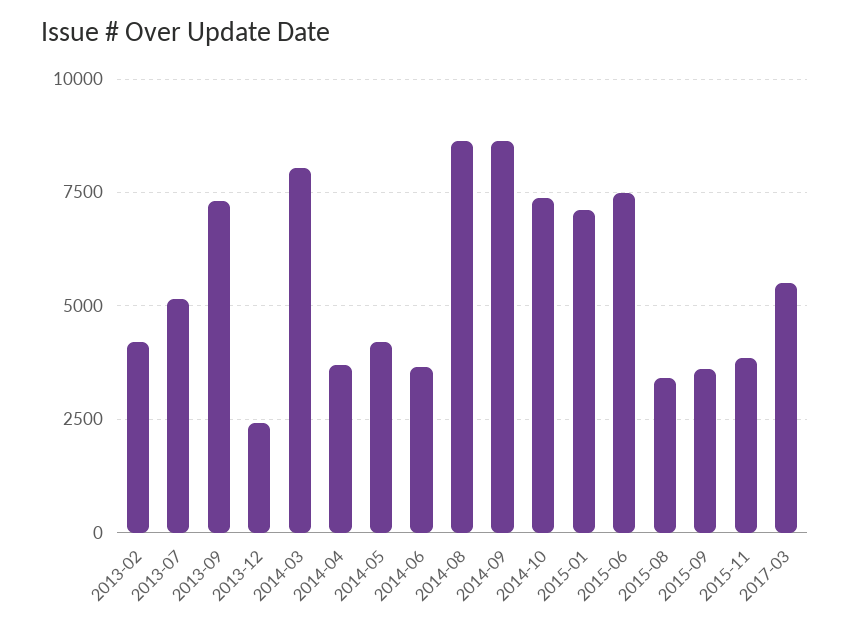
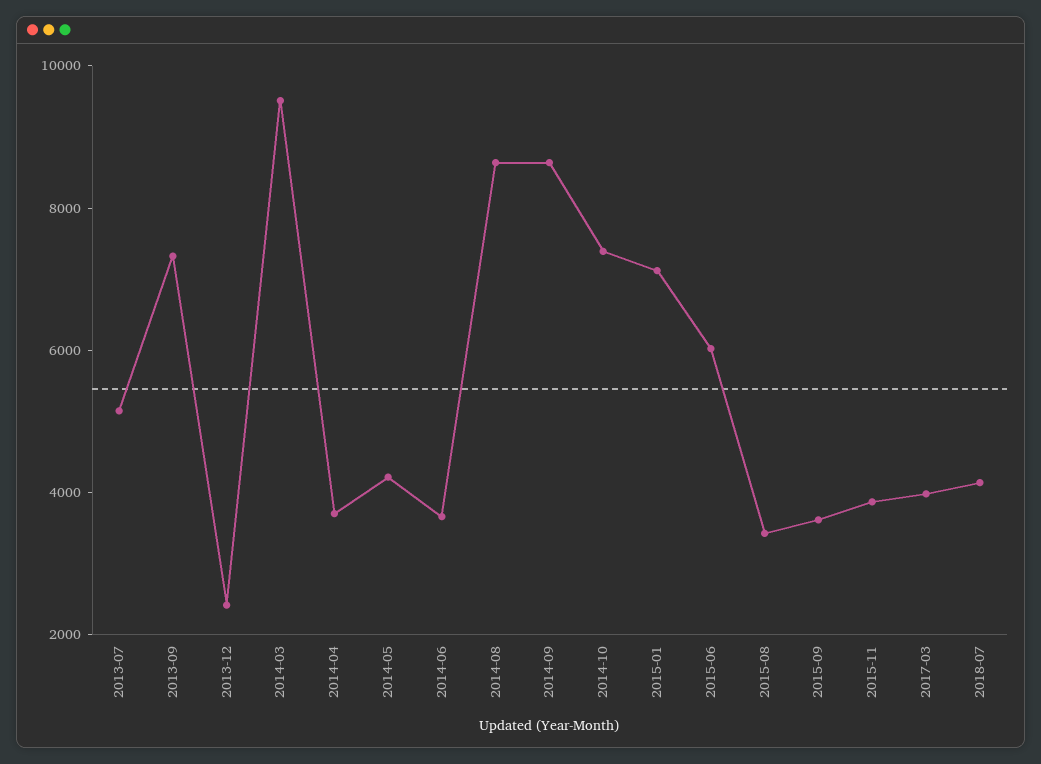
2013-02: 4250 -> none
2014-03: 8000 -> 9500
2015-06: 7500 -> 6000
2017-03: 5500 -> 4000
2018-07: none -> 4000

